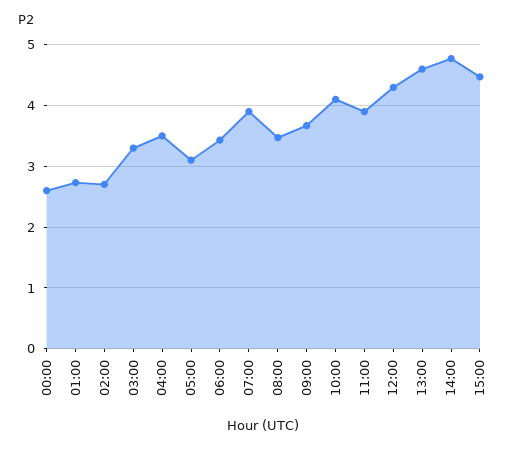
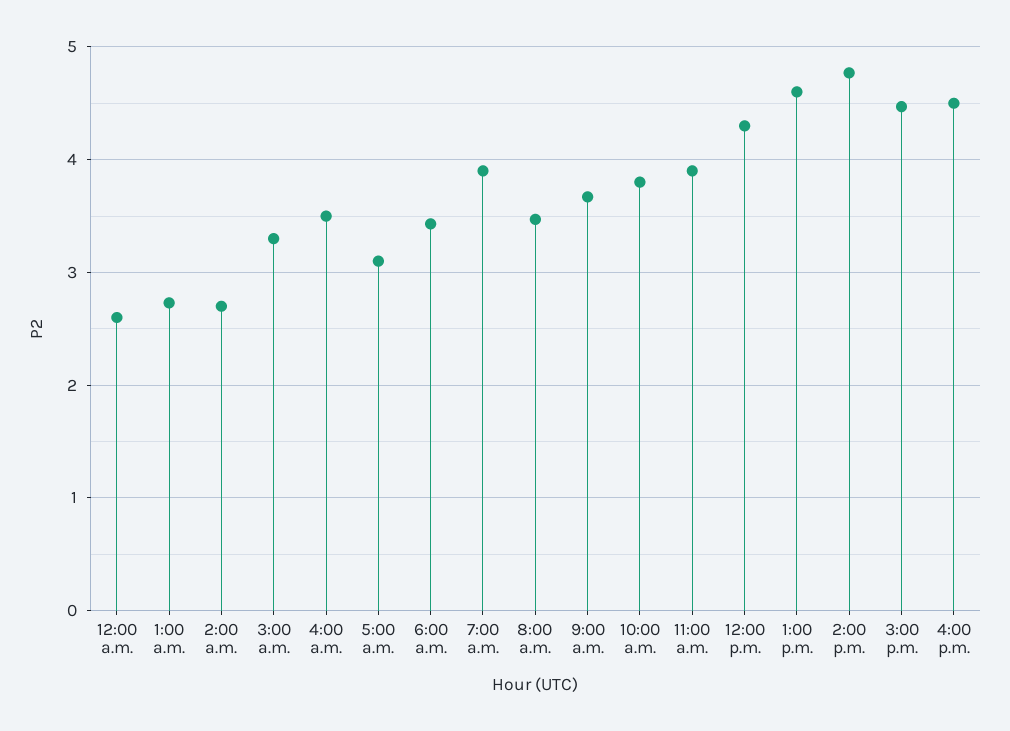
10:00: 4.1 -> 3.8
4:00 p.m.: none -> 4.5

